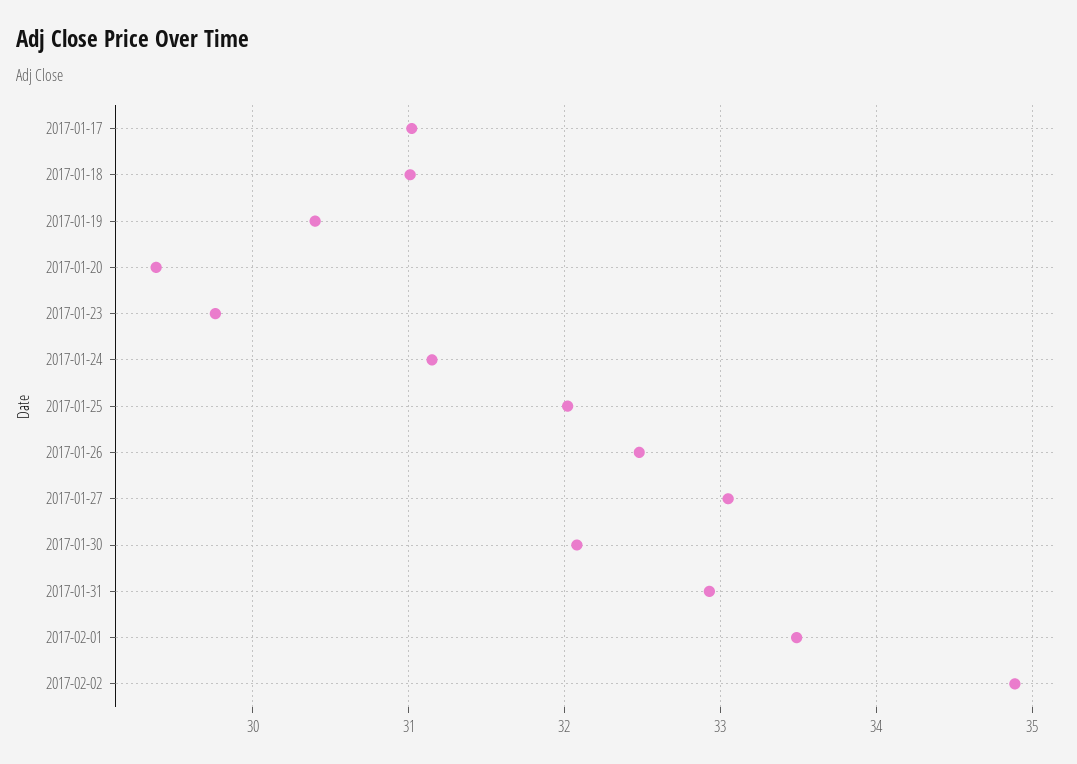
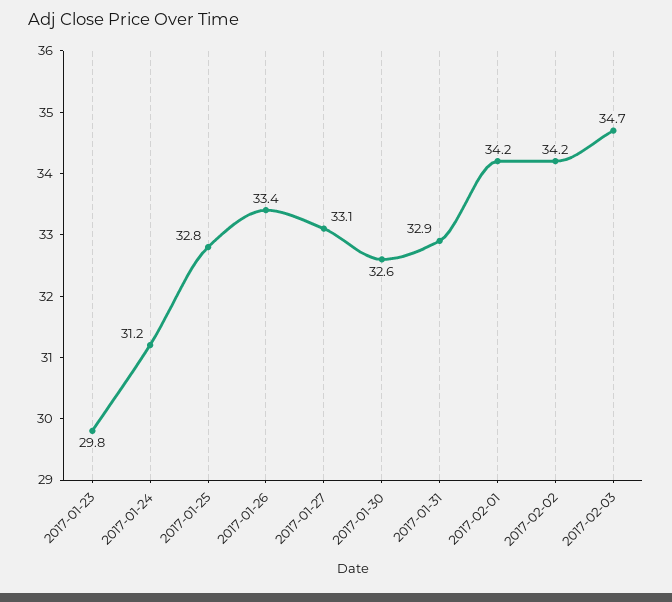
2017-01-17: 31 -> none
2017-01-18: 31 -> none
2017-01-19: 30.4 -> none
2017-01-20: 29.4 -> none
2017-01-25: 32 -> 32.8
2017-01-26: 32.5 -> 33.4
2017-01-30: 32.1 -> 32.6
2017-02-01: 33.5 -> 34.2
2017-02-02: 34.9 -> 34.2
2017-02-03: none -> 34.7

